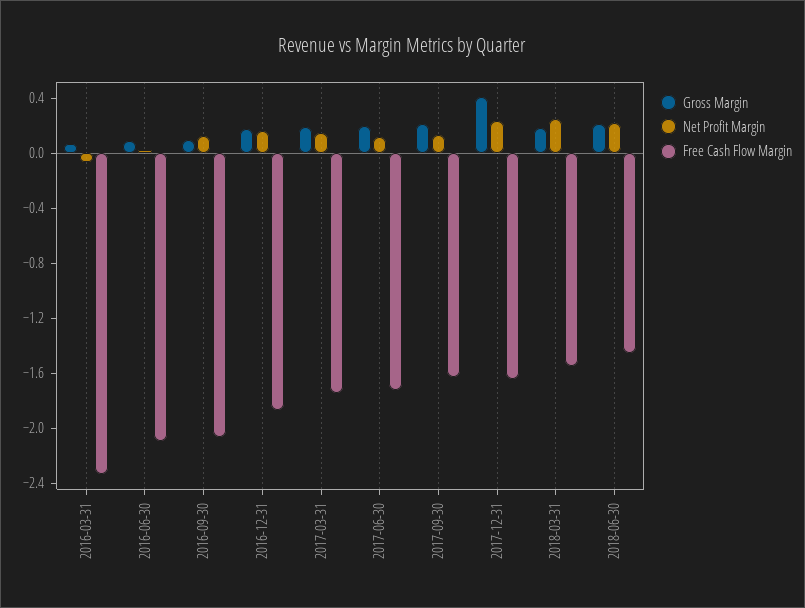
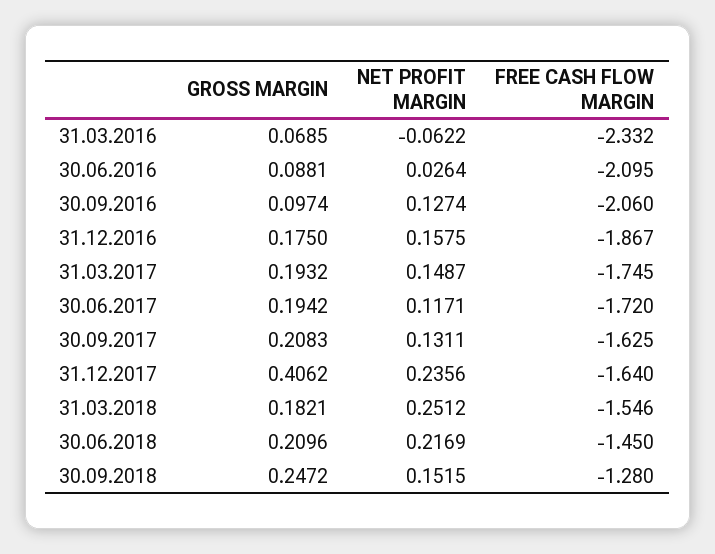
Gross Margin, 30.09.2018: none -> 0.2472
Net Profit Margin, 30.09.2018: none -> 0.1515
Free Cash Flow Margin, 30.09.2018: none -> -1.28

